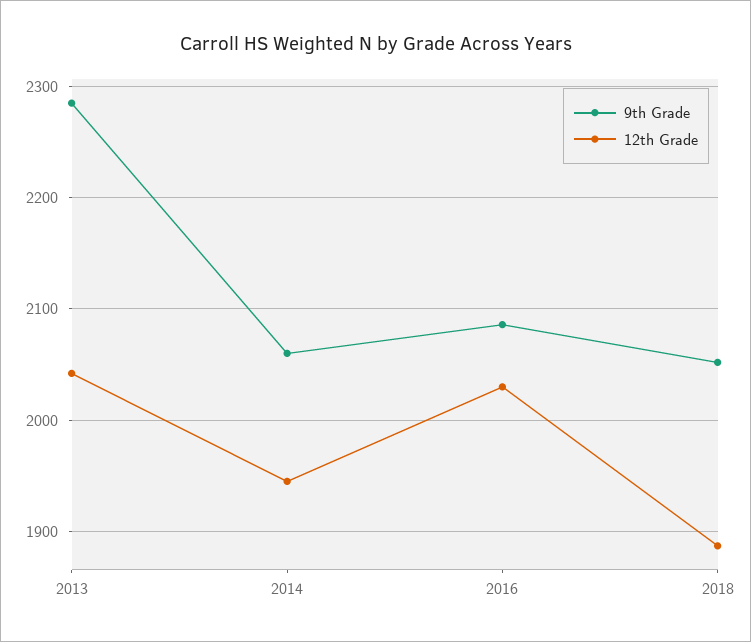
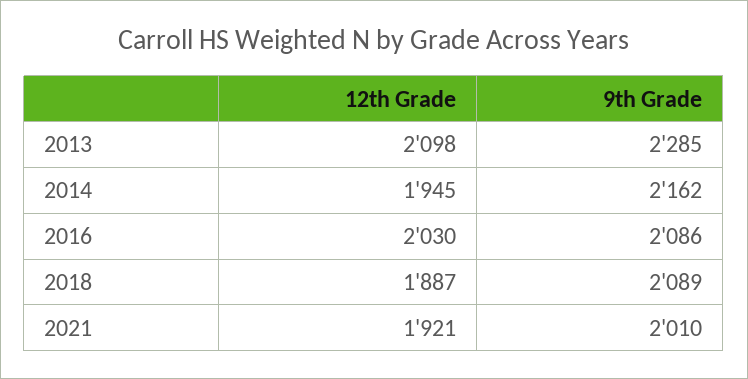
12th Grade, 2013: 2040 -> 2098
9th Grade, 2014: 2060 -> 2162
9th Grade, 2018: 2050 -> 2089
12th Grade, 2021: none -> 1921
9th Grade, 2021: none -> 2010

